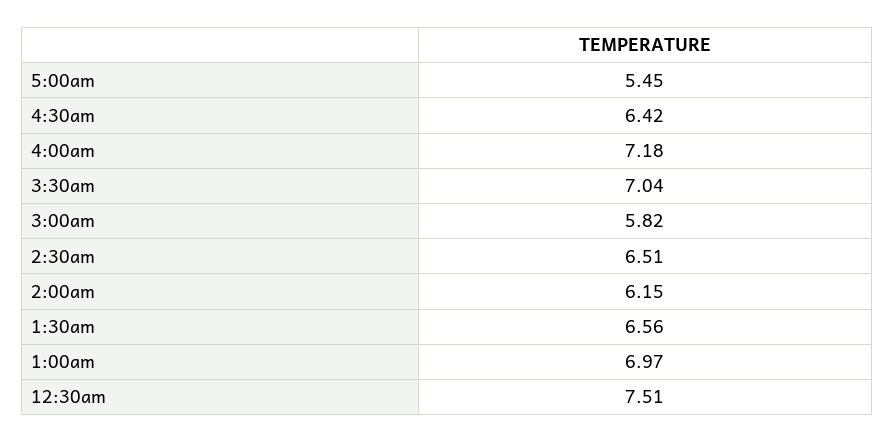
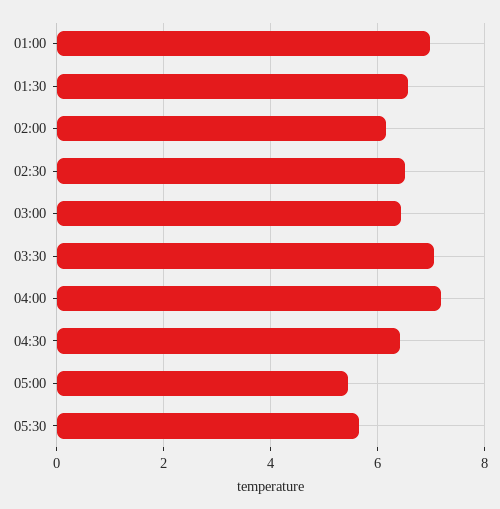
3:00am: 5.82 -> 6.4
12:30am: 7.51 -> none
05:30: none -> 5.6

